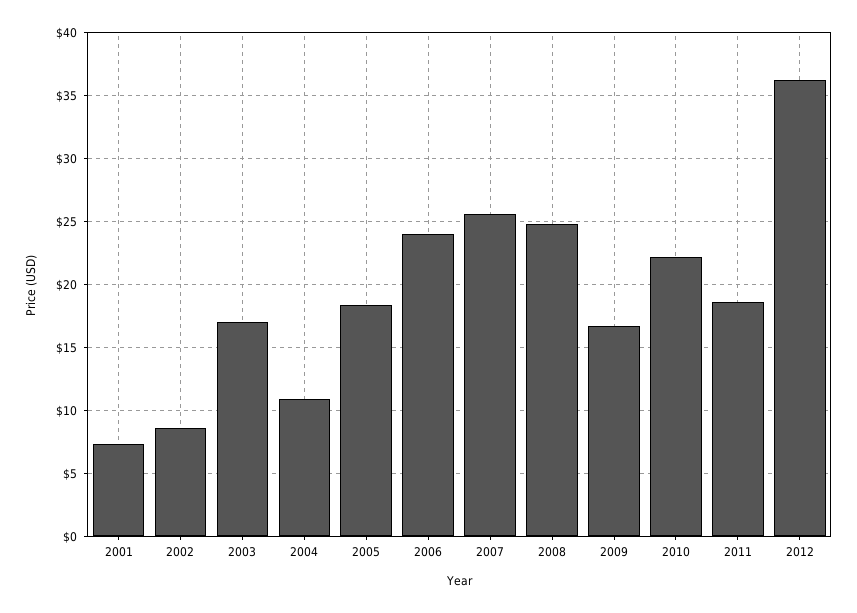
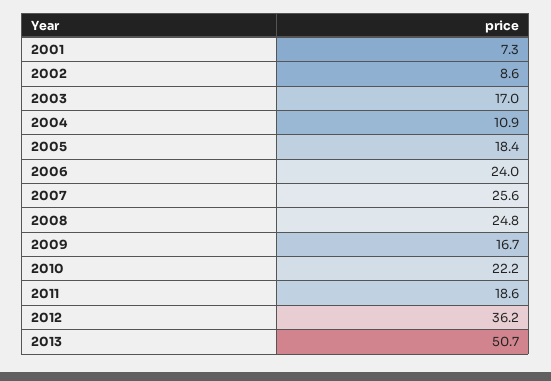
2013: none -> 50.7

